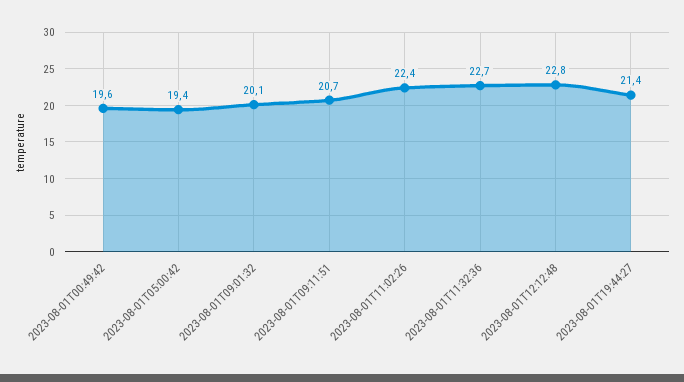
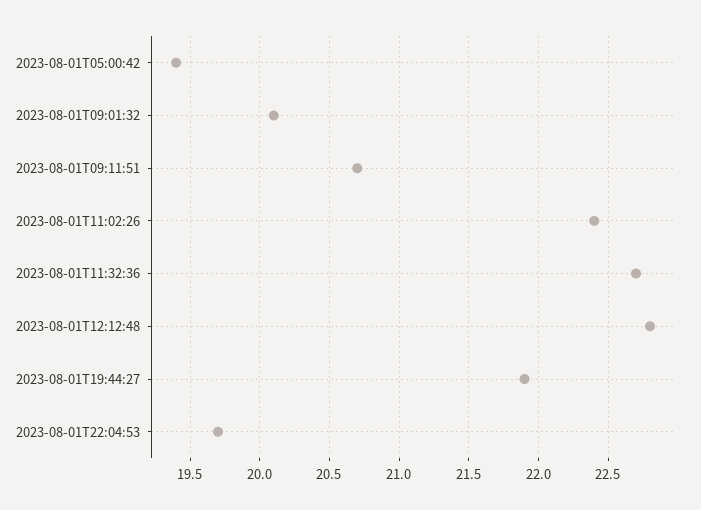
2023-08-01T00:49:42: 19.6 -> none
2023-08-01T19:44:27: 21.4 -> 21.9
2023-08-01T22:04:53: none -> 19.7

